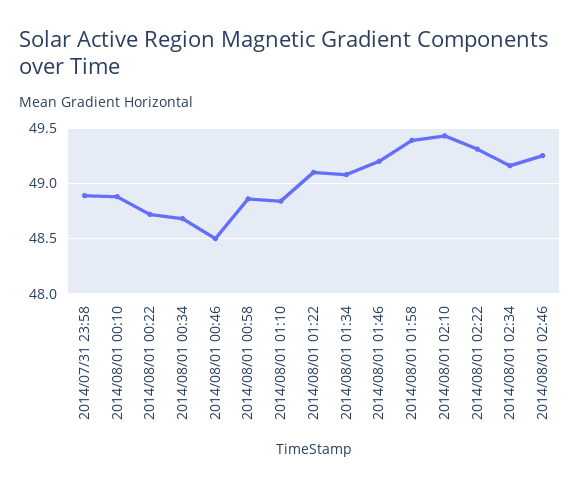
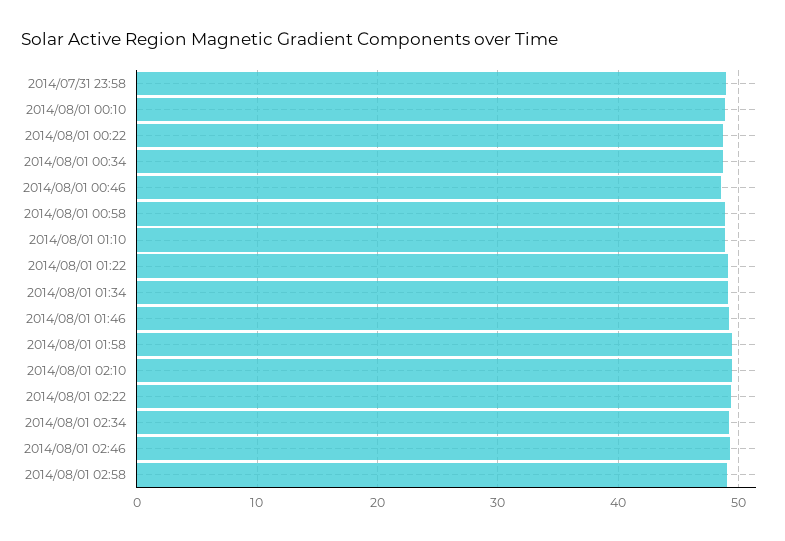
2014/08/01 02:58: none -> 49

